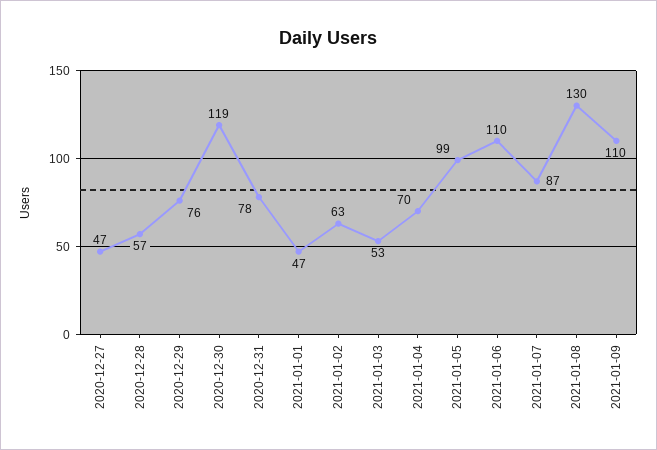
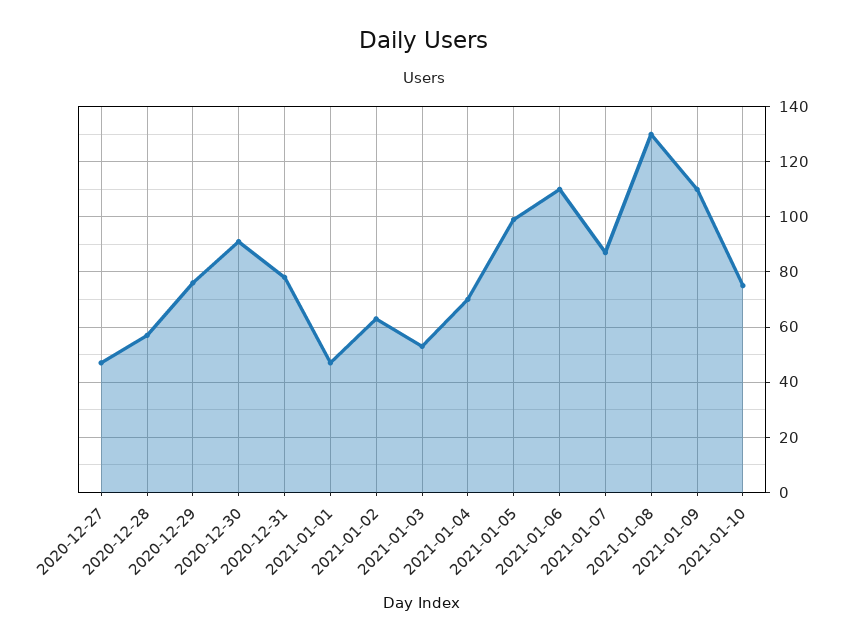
2020-12-30: 119 -> 90
2021-01-10: none -> 75

